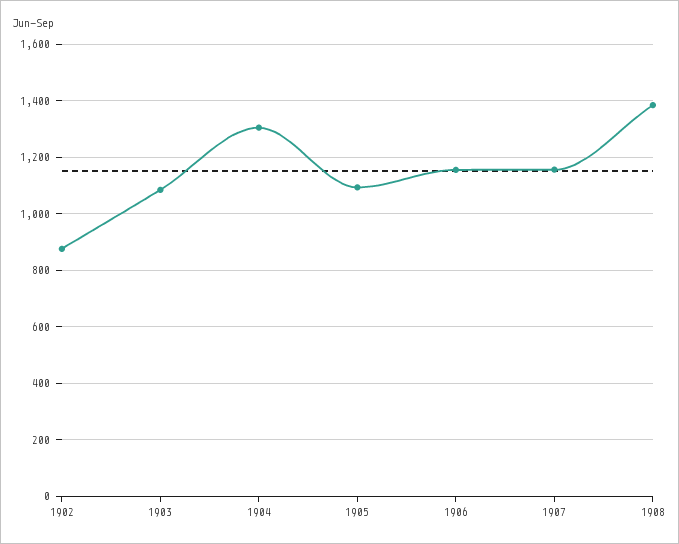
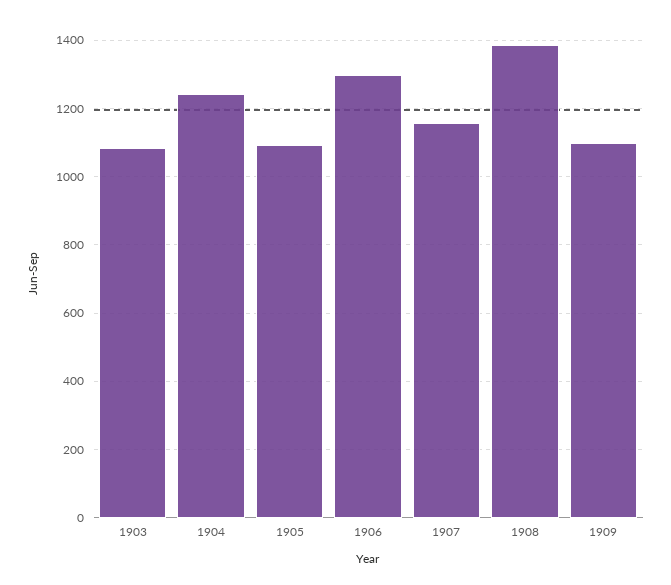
1902: 875 -> none
1904: 1300 -> 1240
1906: 1150 -> 1300
1909: none -> 1100

